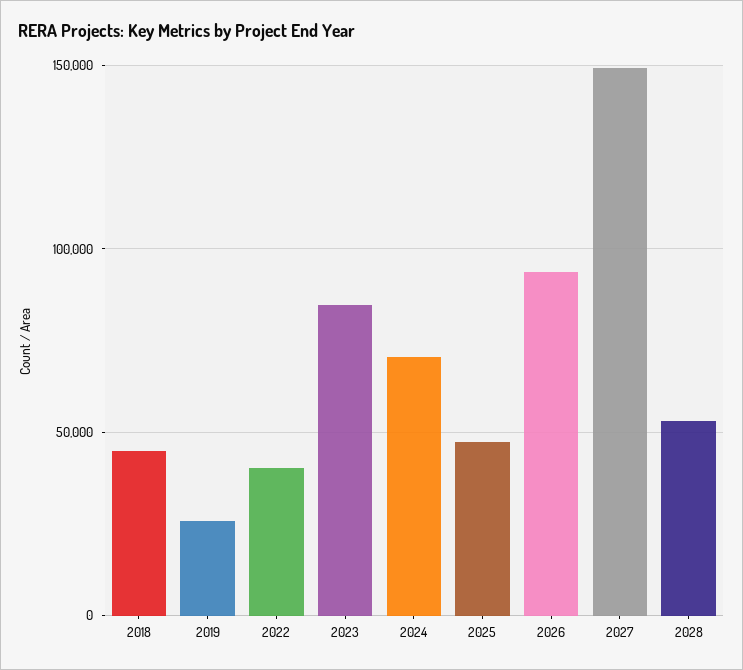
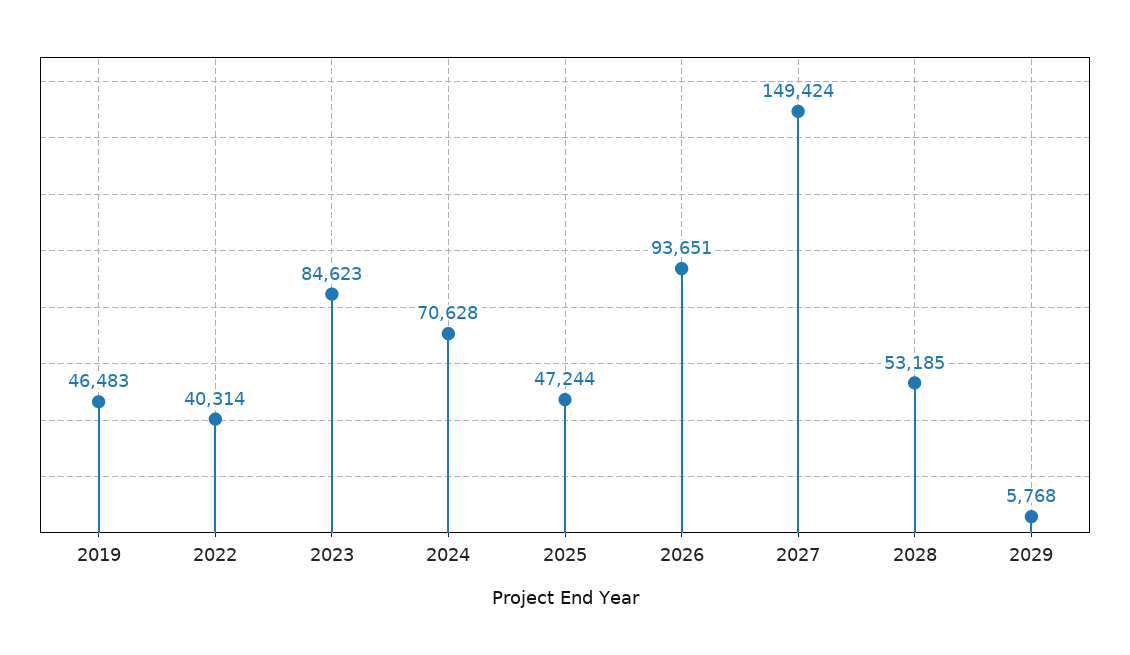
2018: 45000 -> none
2019: 25000 -> 46483
2029: none -> 5768

